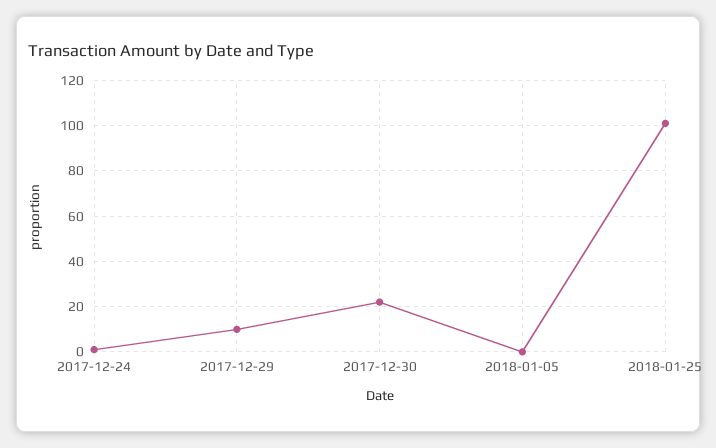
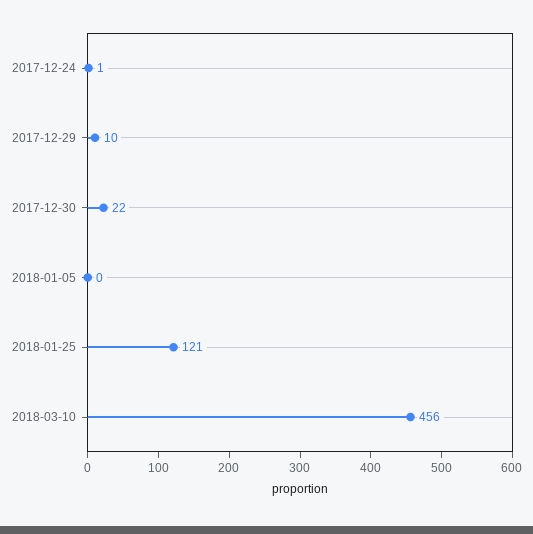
2018-01-25: 100 -> 121
2018-03-10: none -> 456

